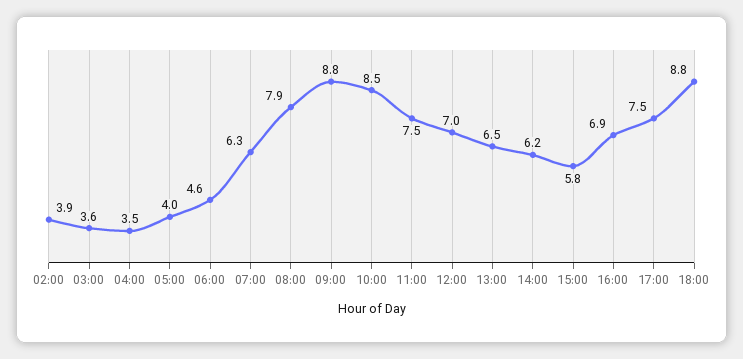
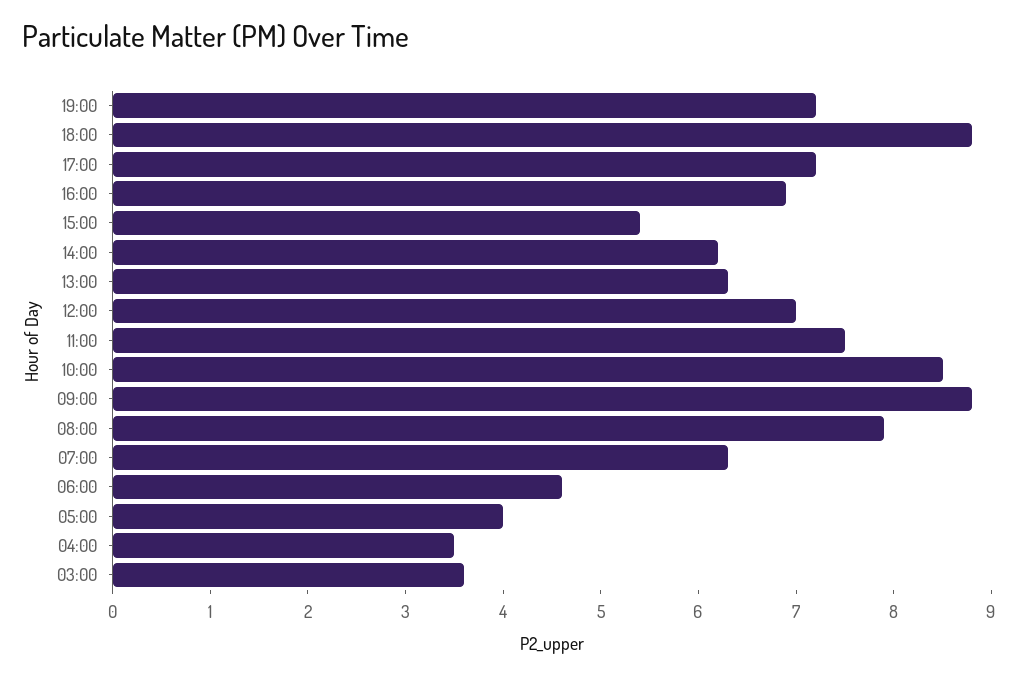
02:00: 3.9 -> none
13:00: 6.5 -> 6.3
15:00: 5.8 -> 5.4
17:00: 7.5 -> 7.2
19:00: none -> 7.2

